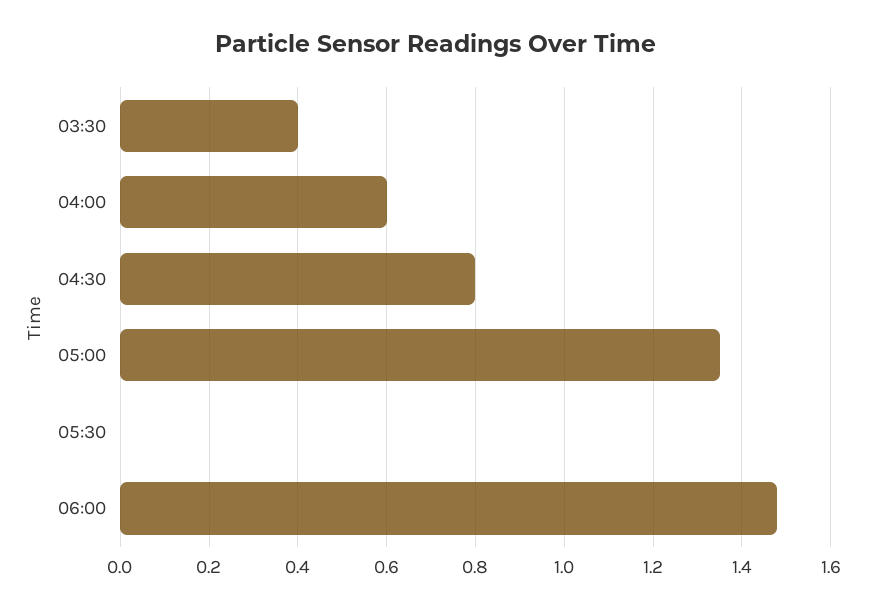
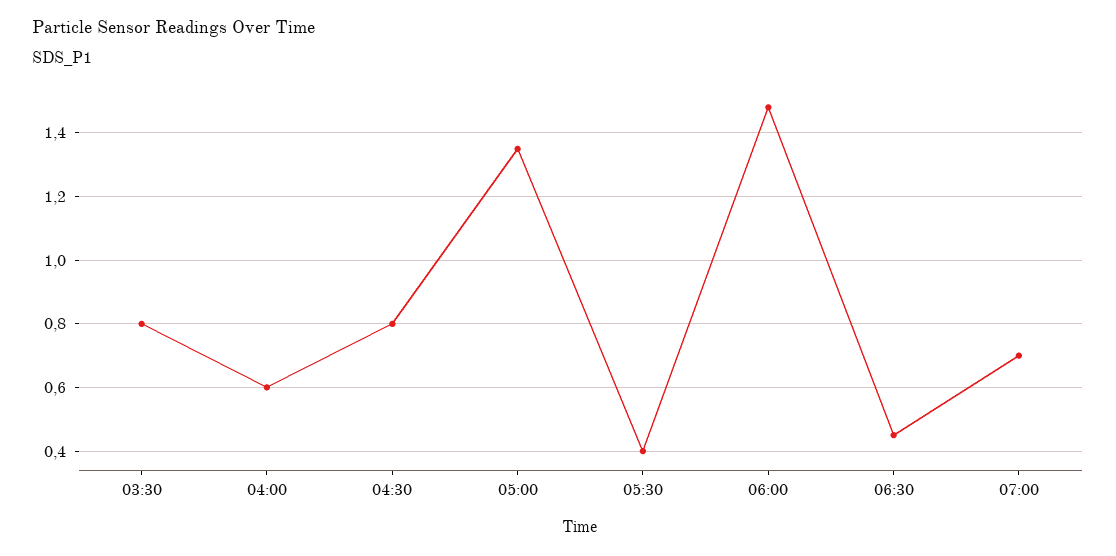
03:30: 0.4 -> 0.8
05:30: 0 -> 0.4
06:30: none -> 0.45
07:00: none -> 0.7

